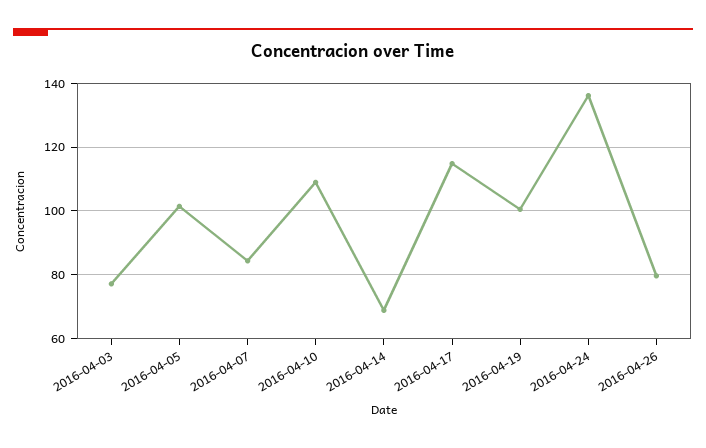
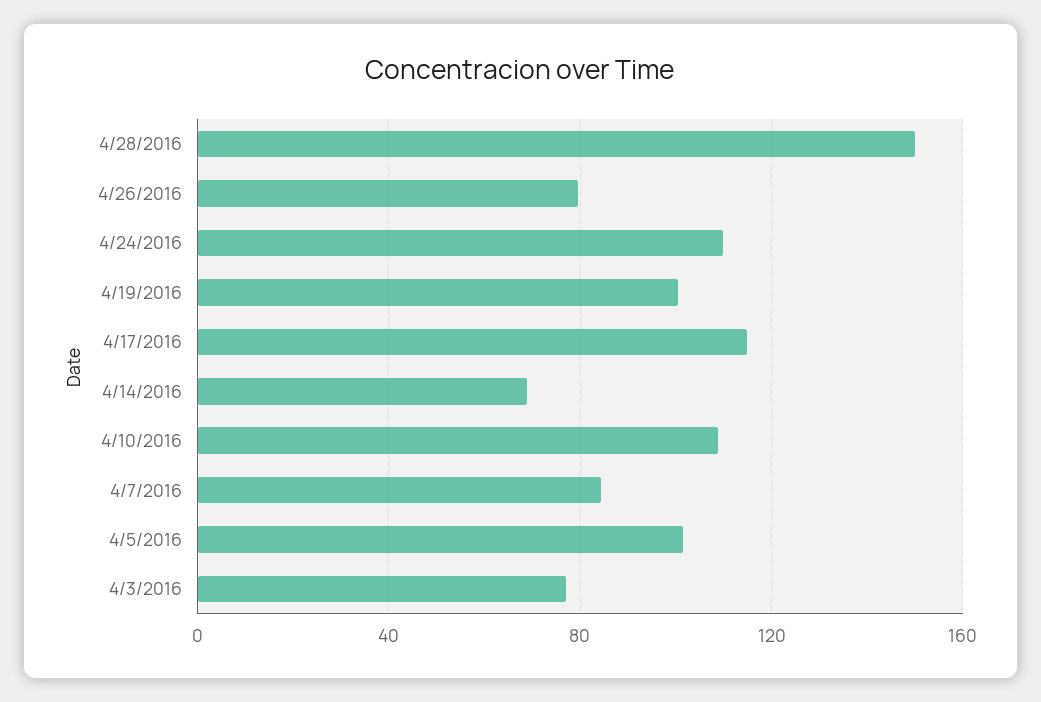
2016-04-24: 136 -> 110
4/28/2016: none -> 150

